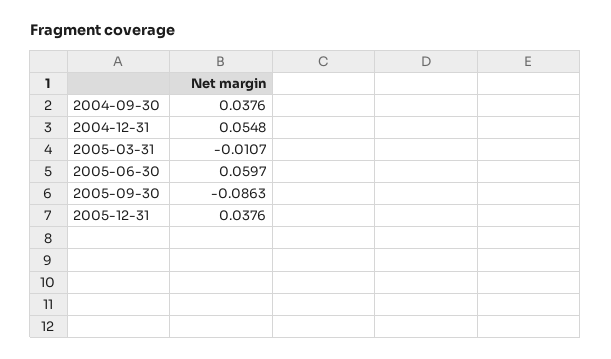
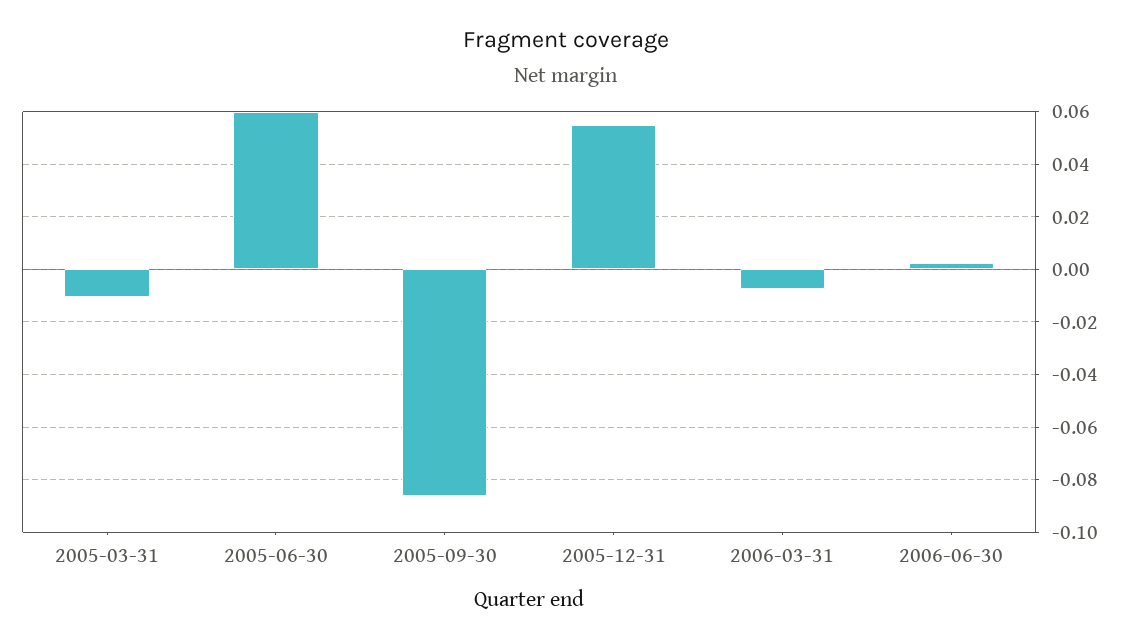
2004-09-30: 0.0376 -> none
2004-12-31: 0.0548 -> none
2005-12-31: 0.0376 -> 0.055
2006-03-31: none -> -0.0075
2006-06-30: none -> 0.0025

